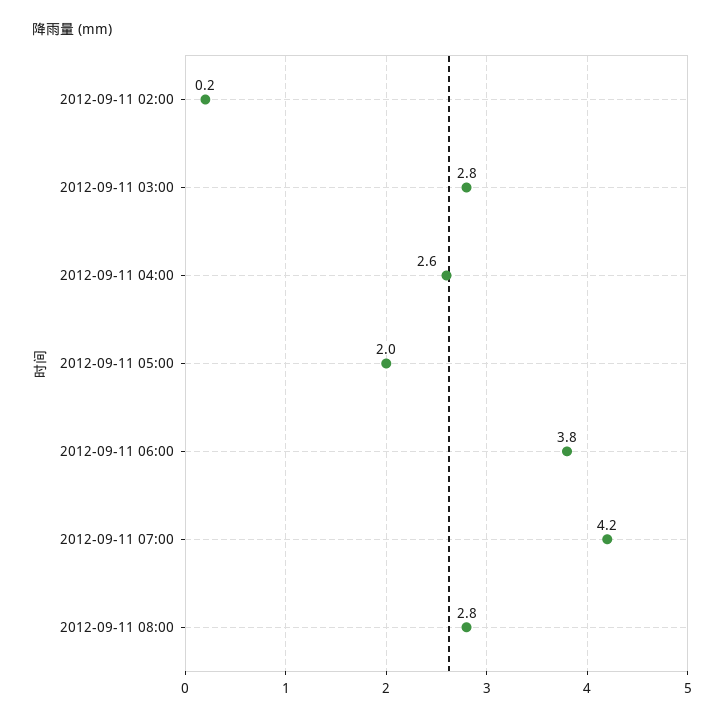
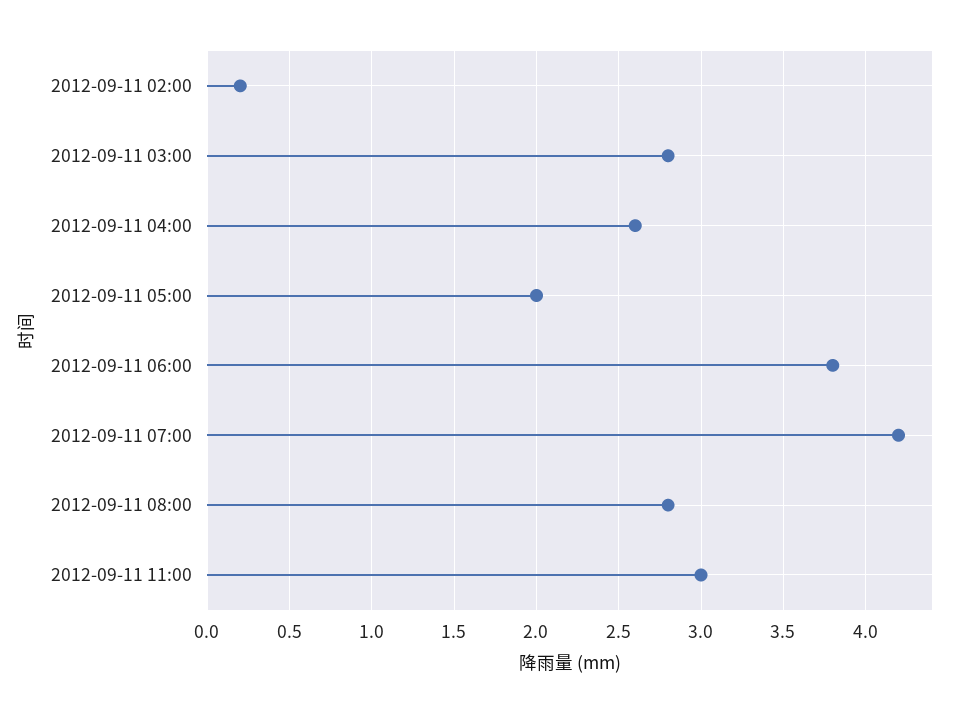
2012-09-11 11:00: none -> 3

